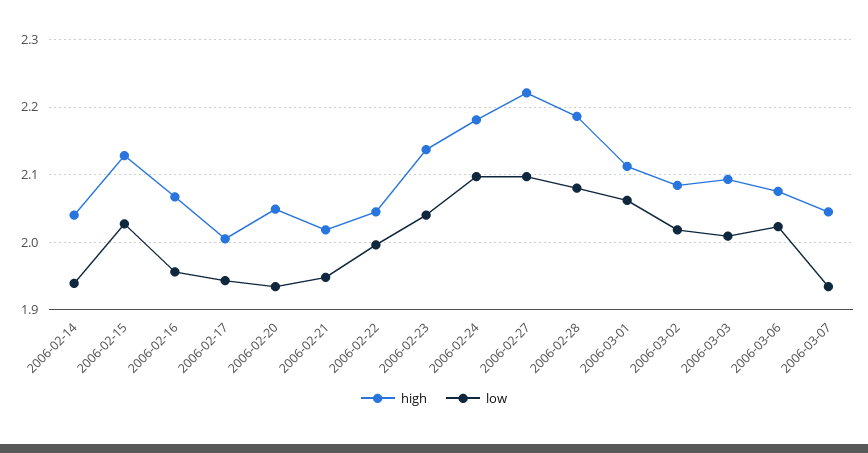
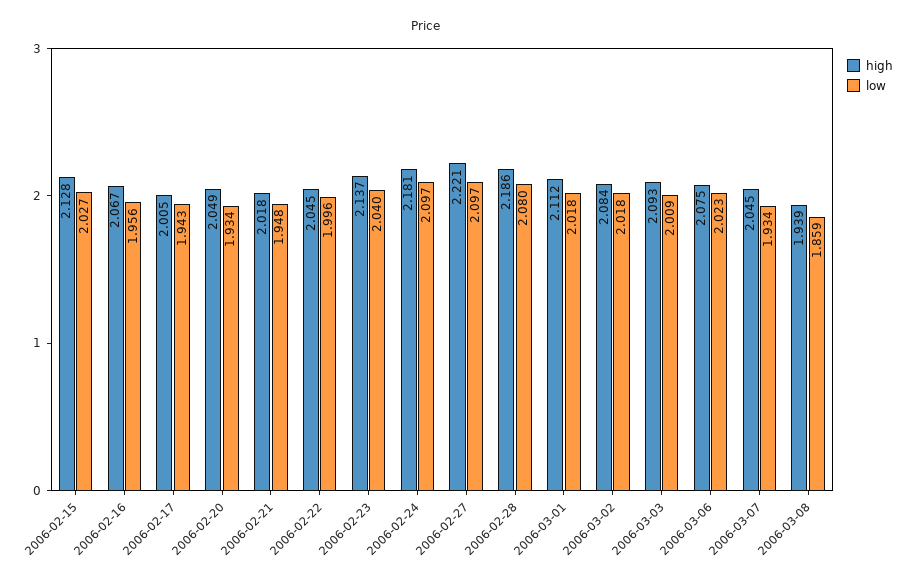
high, 2006-02-14: 2.04 -> none
low, 2006-02-14: 1.94 -> none
low, 2006-03-01: 2.06 -> 2.018
high, 2006-03-08: none -> 1.939
low, 2006-03-08: none -> 1.859

